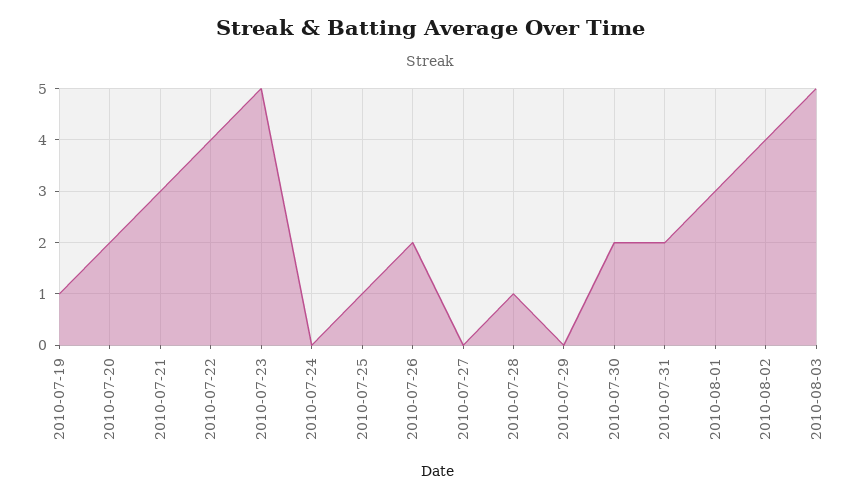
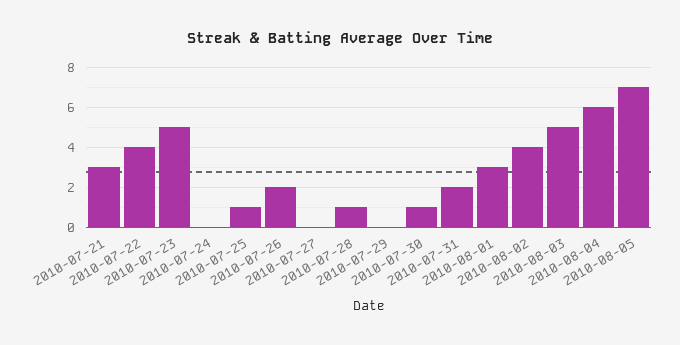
2010-07-19: 1 -> none
2010-07-20: 2 -> none
2010-07-30: 2 -> 1
2010-08-04: none -> 6
2010-08-05: none -> 7

